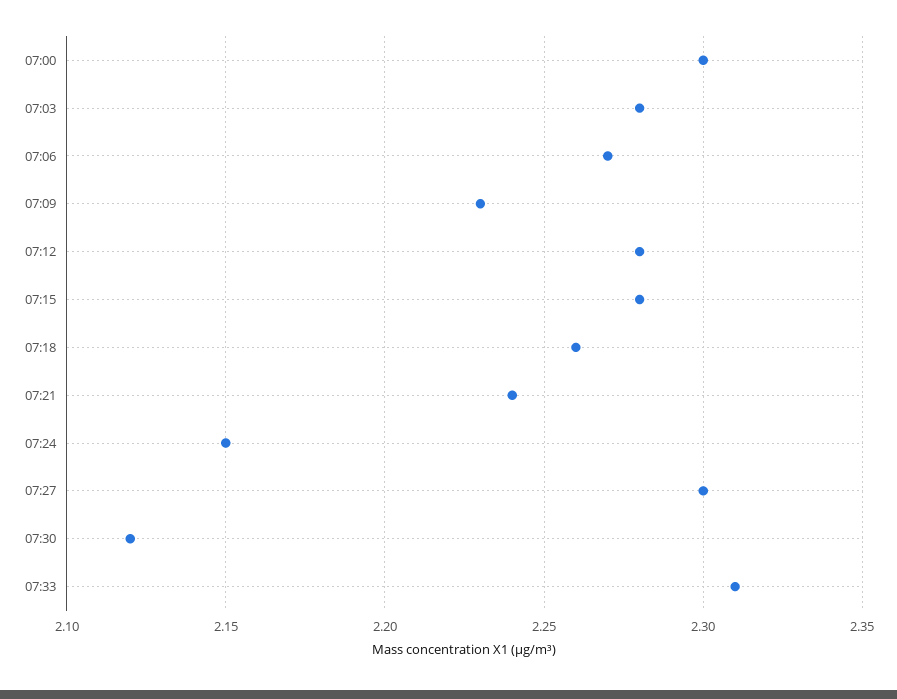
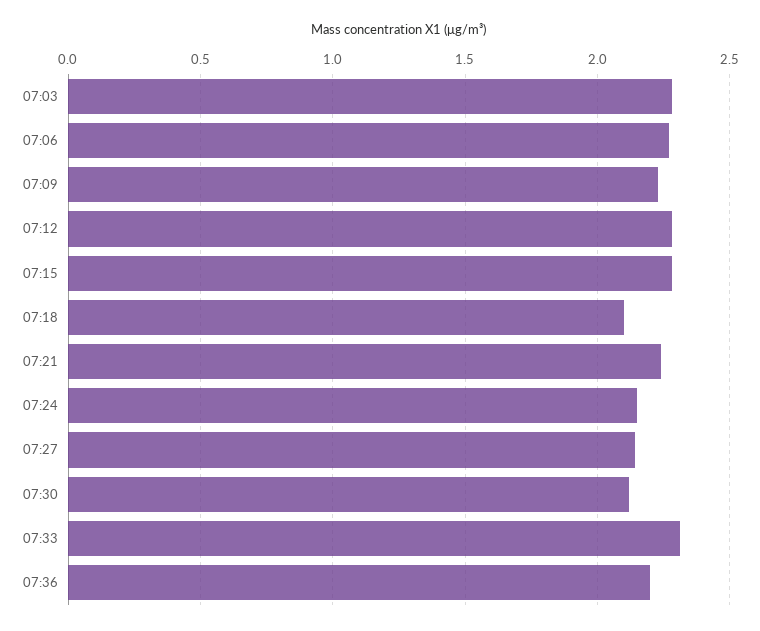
07:00: 2.3 -> none
07:18: 2.26 -> 2.1
07:27: 2.3 -> 2.15
07:36: none -> 2.2

